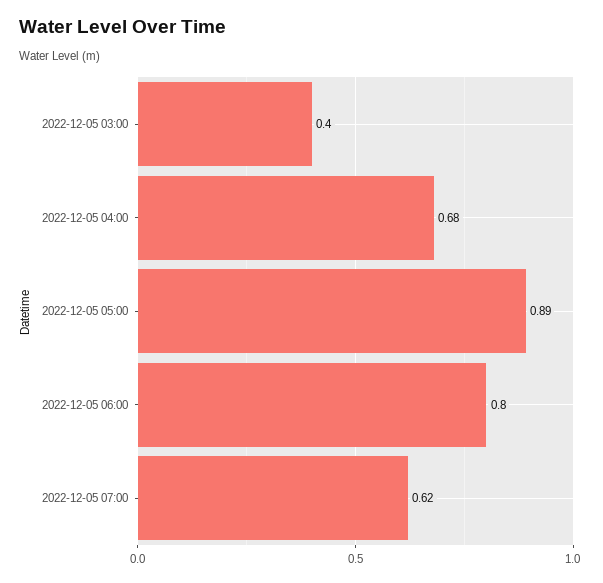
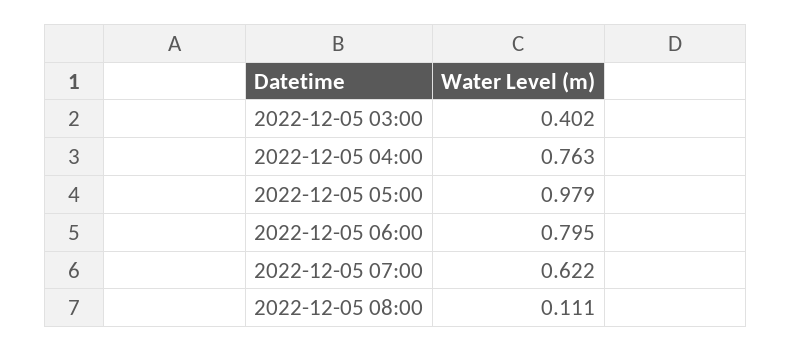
2022-12-05 04:00: 0.68 -> 0.763
2022-12-05 05:00: 0.89 -> 0.979
2022-12-05 08:00: none -> 0.111

